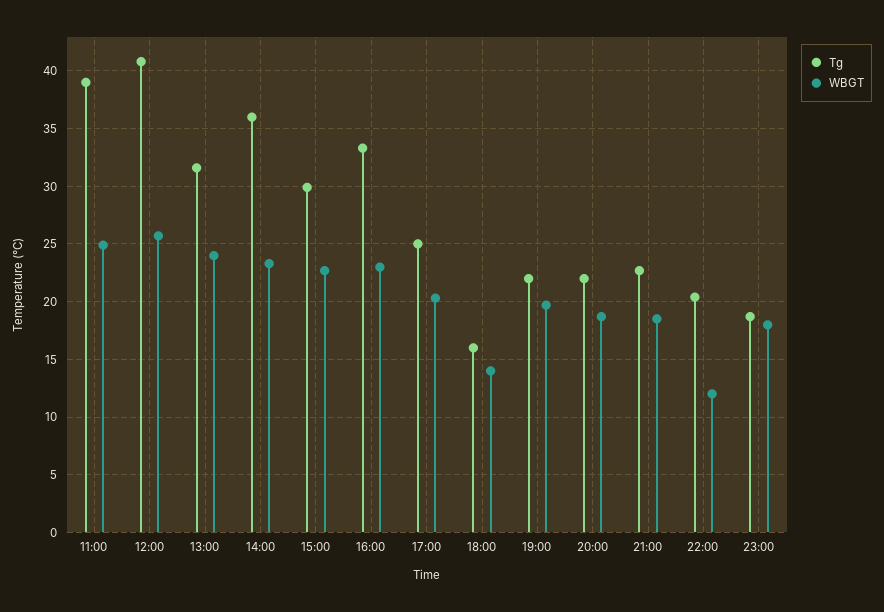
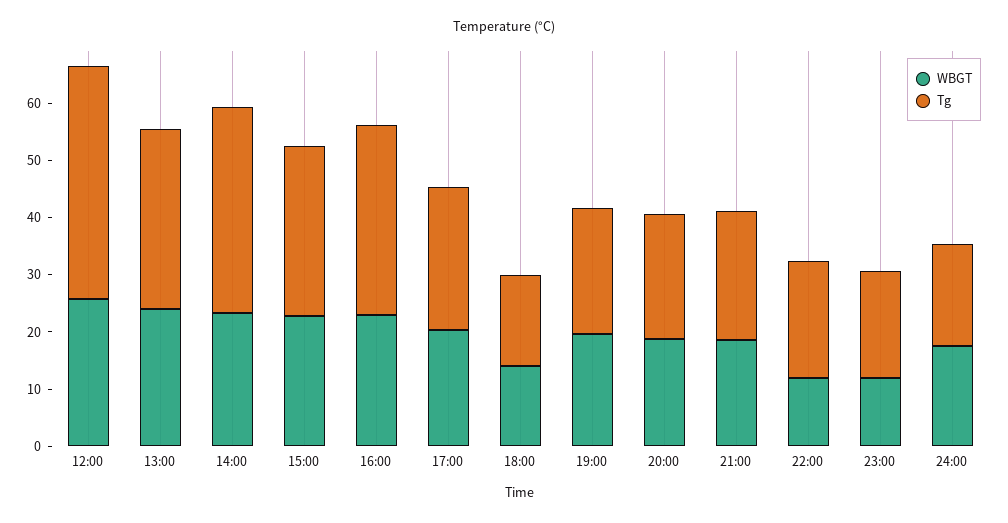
Tg, 11:00: 39 -> none
WBGT, 11:00: 25 -> none
WBGT, 23:00: 18 -> 12
WBGT, 24:00: none -> 18
Tg, 24:00: none -> 18

